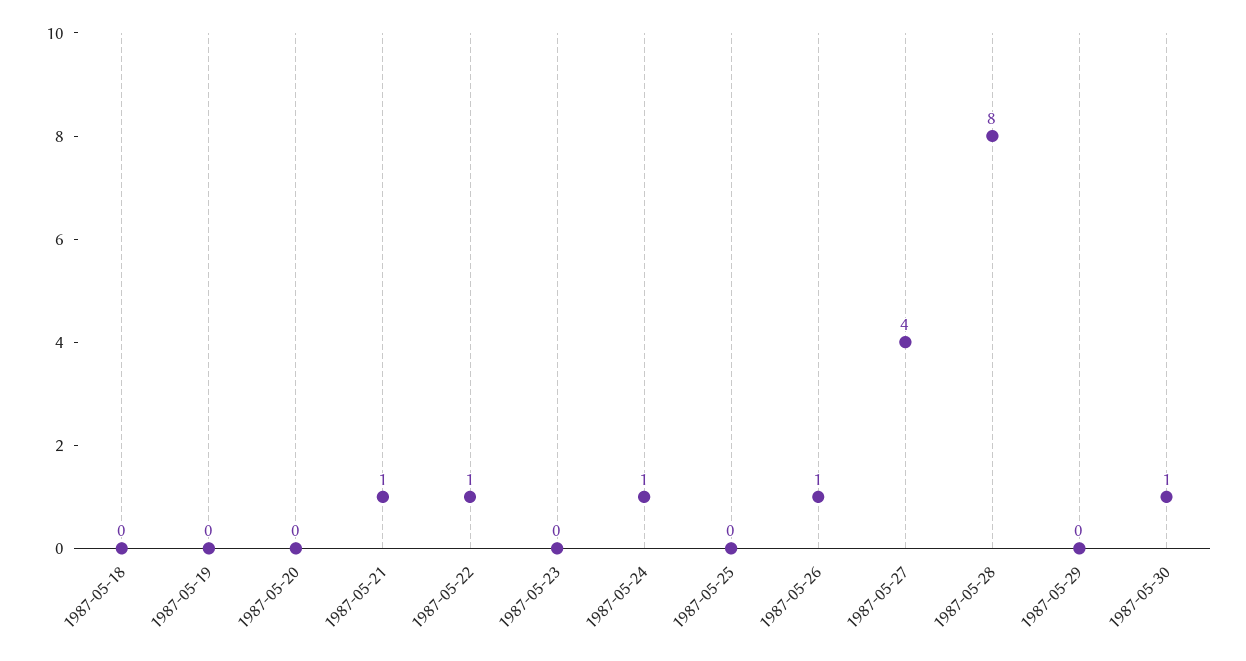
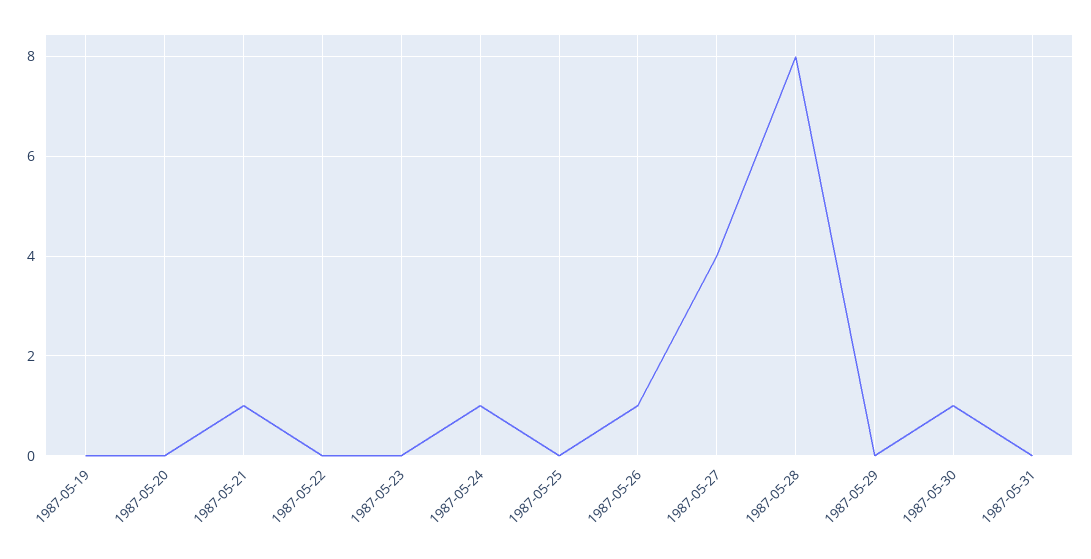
1987-05-18: 0 -> none
1987-05-22: 1 -> 0
1987-05-31: none -> 0

